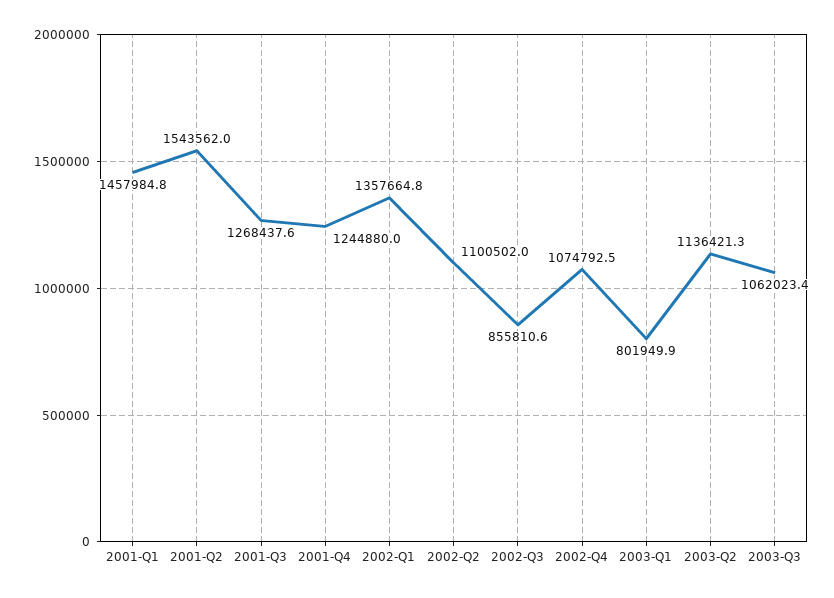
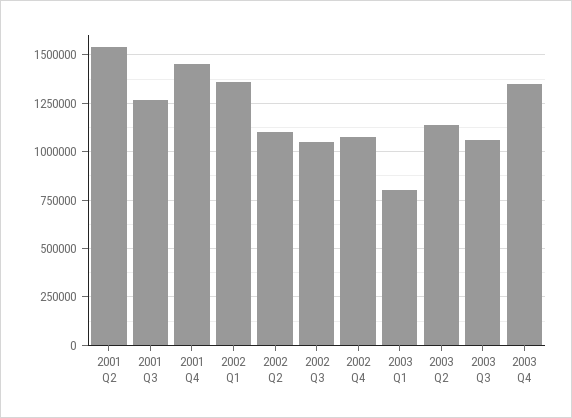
2001-Q1: 1457984.8 -> none
2001-Q4: 1244880 -> 1450000
2002-Q3: 855810.6 -> 1050000
2003 Q4: none -> 1350000

